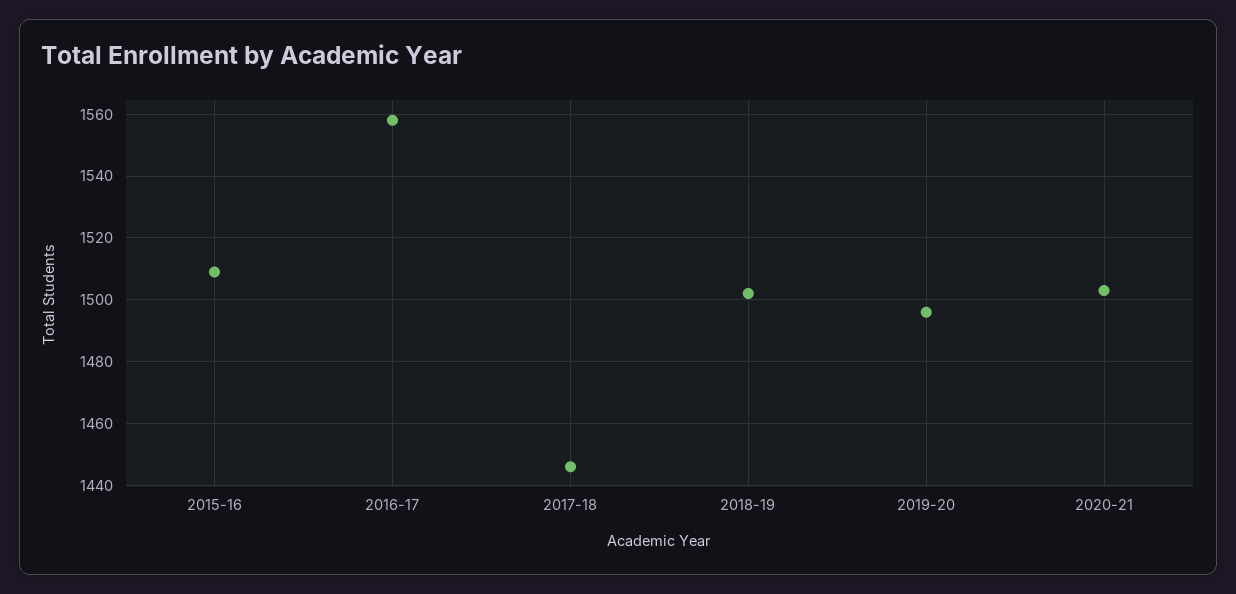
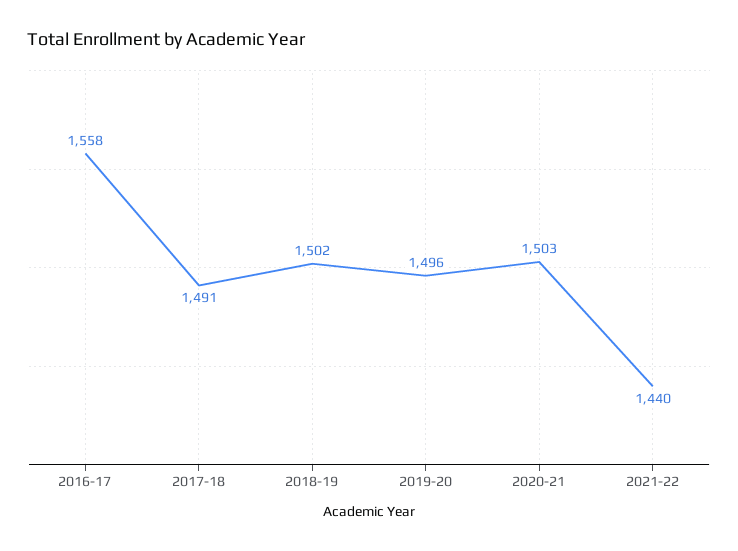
2015-16: 1510 -> none
2017-18: 1445 -> 1491
2021-22: none -> 1440

